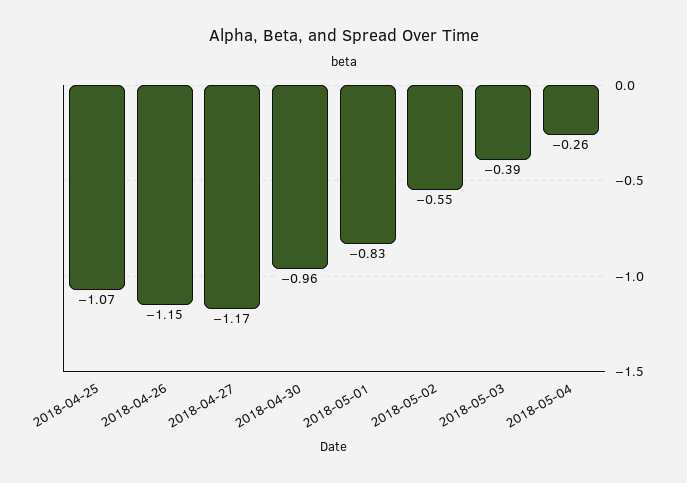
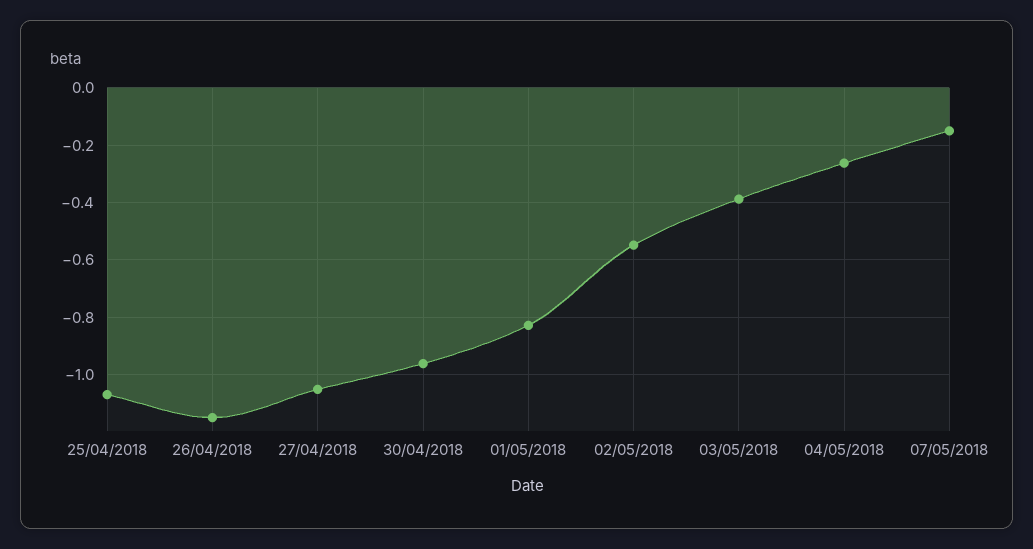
2018-04-27: -1.17 -> -1.05
07/05/2018: none -> -0.15

